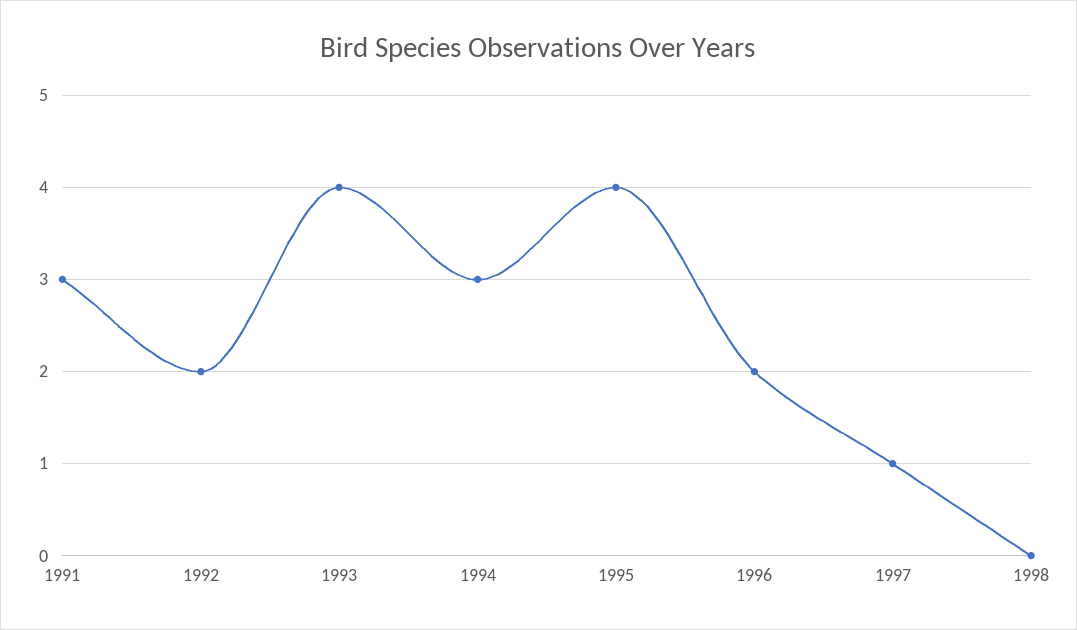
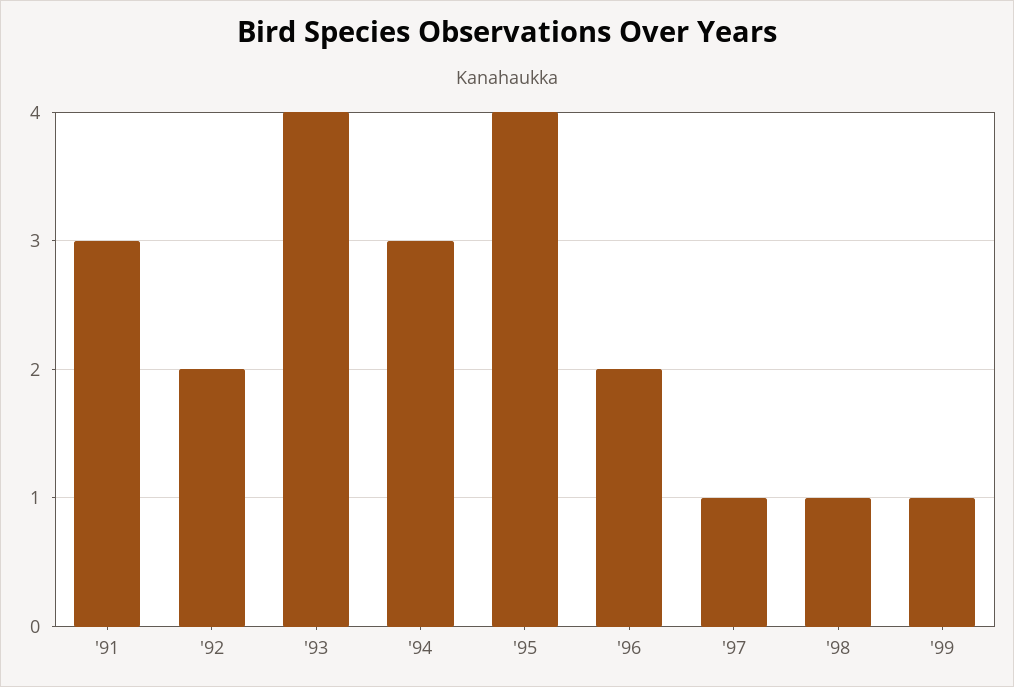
1998: 0 -> 1
'99: none -> 1

